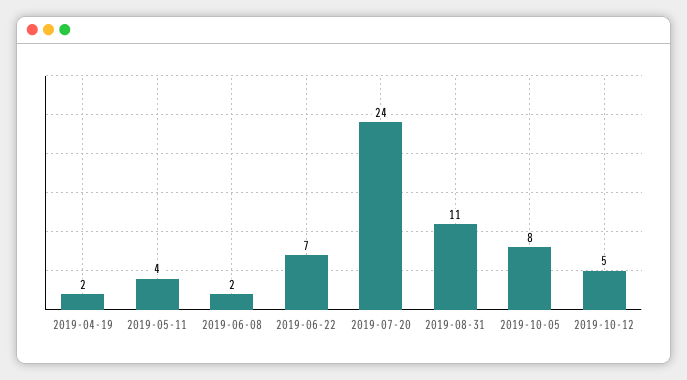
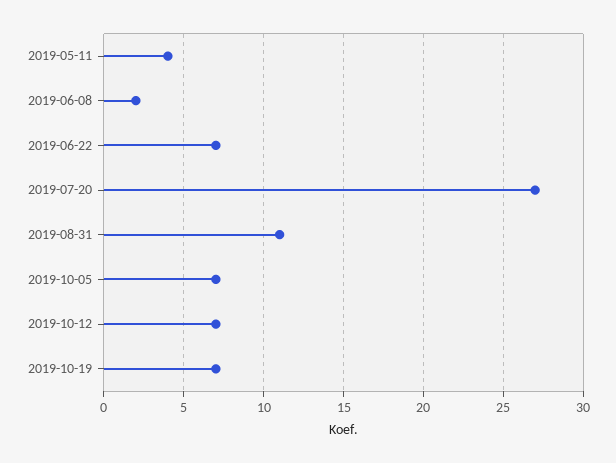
2019-04-19: 2 -> none
2019-07-20: 24 -> 27
2019-10-05: 8 -> 7
2019-10-12: 5 -> 7
2019-10-19: none -> 7

